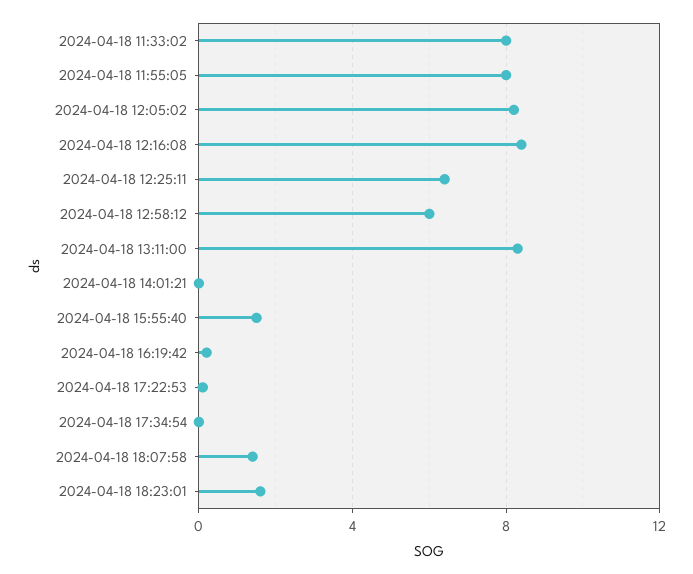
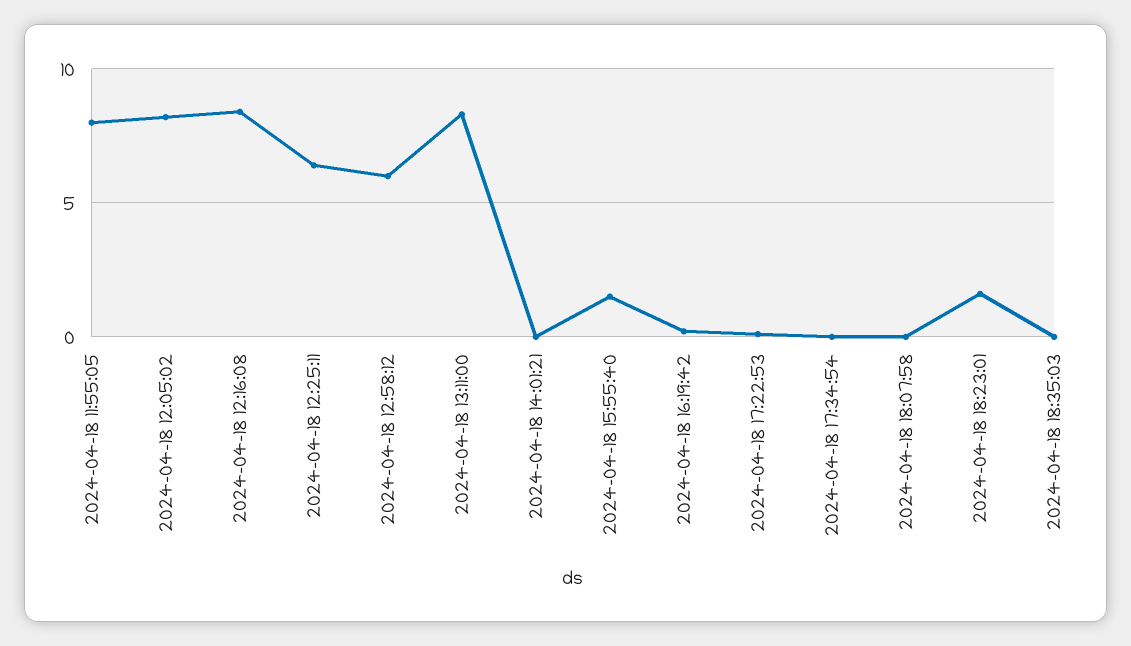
2024-04-18 11:33:02: 8 -> none
2024-04-18 18:07:58: 1.5 -> 0
2024-04-18 18:35:03: none -> 0

